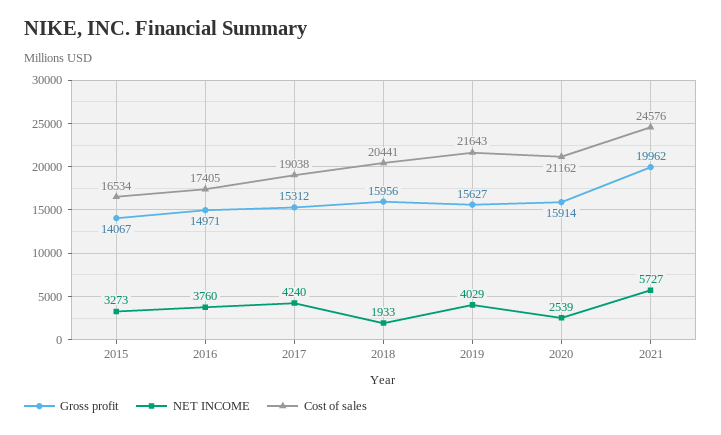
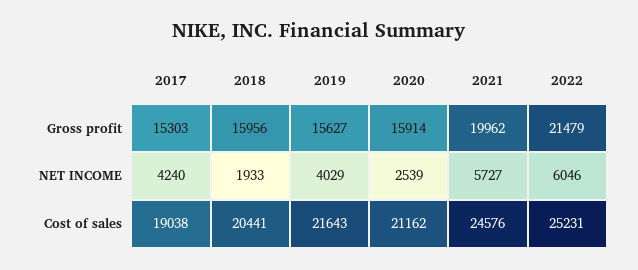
Gross profit, 2015: 14067 -> none
NET INCOME, 2015: 3273 -> none
Cost of sales, 2015: 16534 -> none
Gross profit, 2016: 14971 -> none
NET INCOME, 2016: 3760 -> none
Cost of sales, 2016: 17405 -> none
Gross profit, 2017: 15312 -> 15303
Gross profit, 2022: none -> 21479
NET INCOME, 2022: none -> 6046
Cost of sales, 2022: none -> 25231

